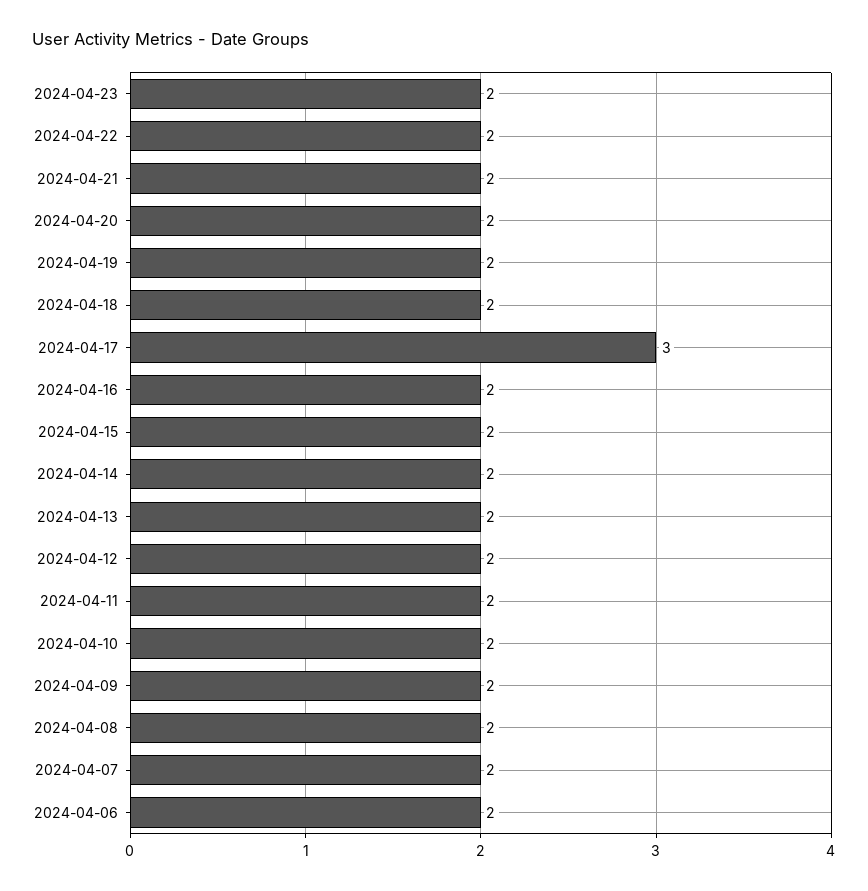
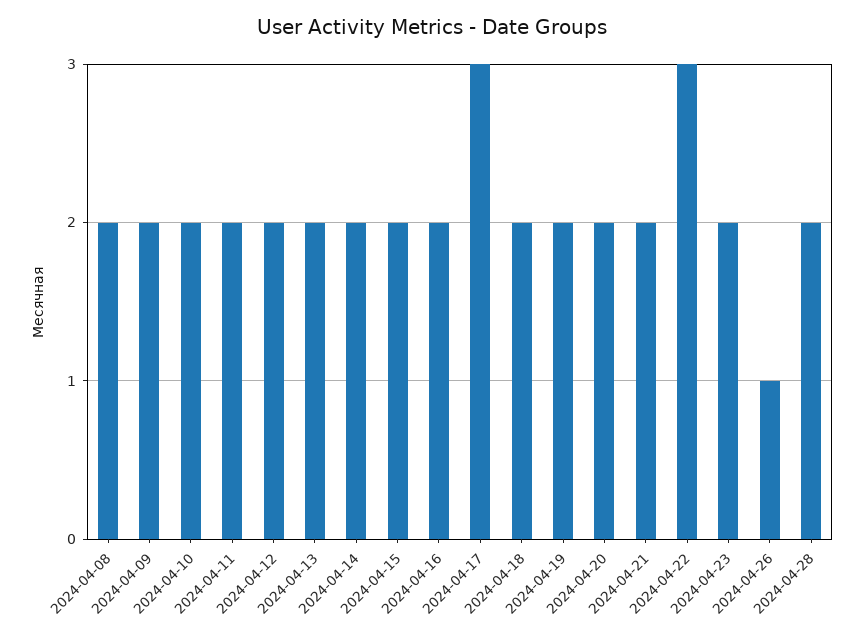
2024-04-22: 2 -> 3
2024-04-07: 2 -> none
2024-04-06: 2 -> none
2024-04-26: none -> 1
2024-04-28: none -> 2

